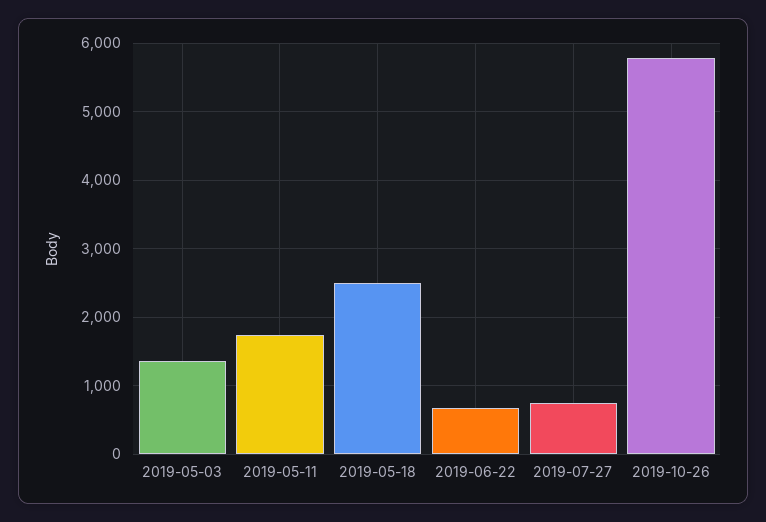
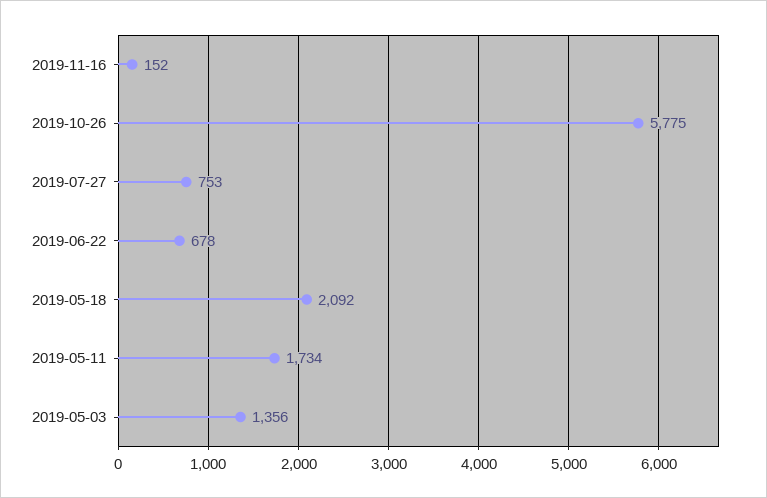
2019-05-18: 2500 -> 2092
2019-11-16: none -> 152

